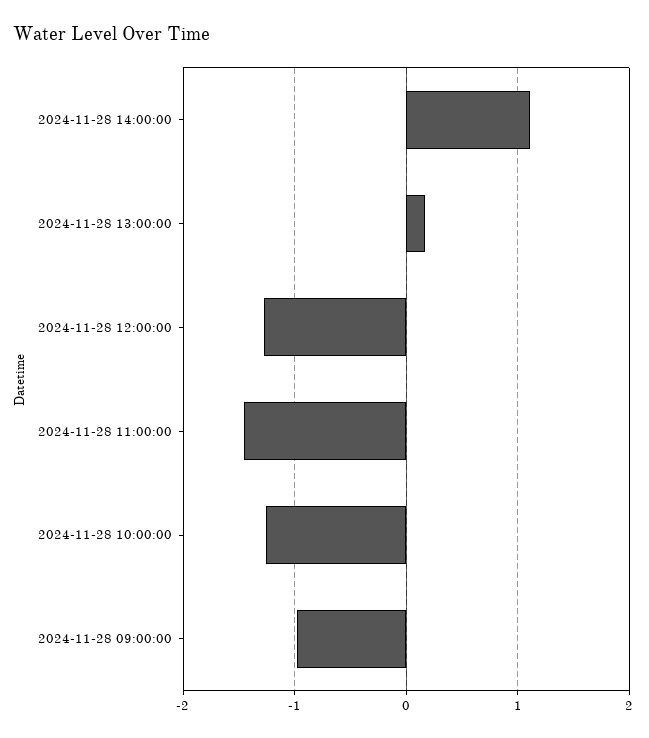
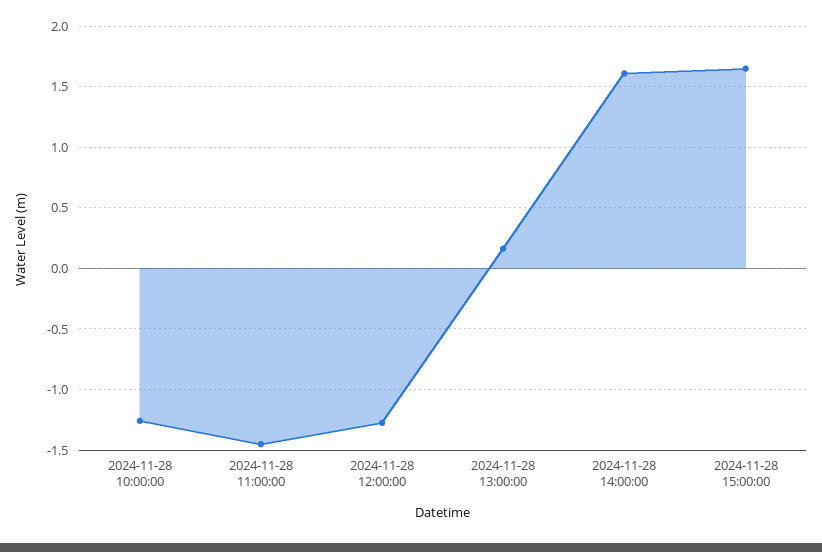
2024-11-28 14:00:00: 1.1 -> 1.6
2024-11-28 09:00:00: -1 -> none
2024-11-28 15:00:00: none -> 1.65

